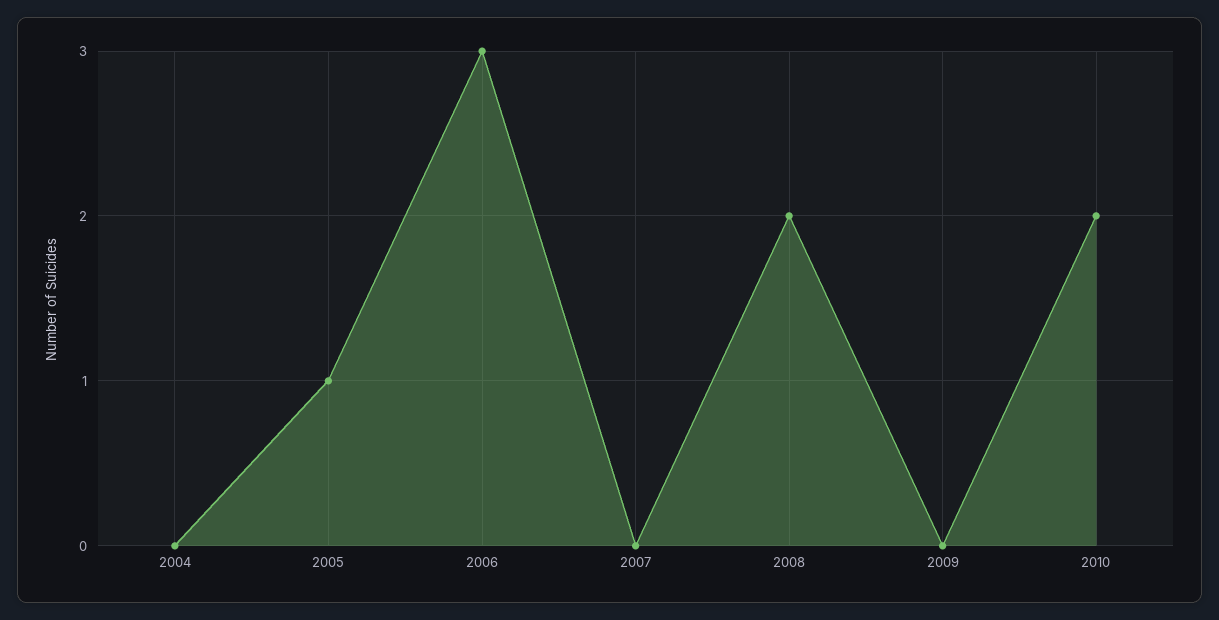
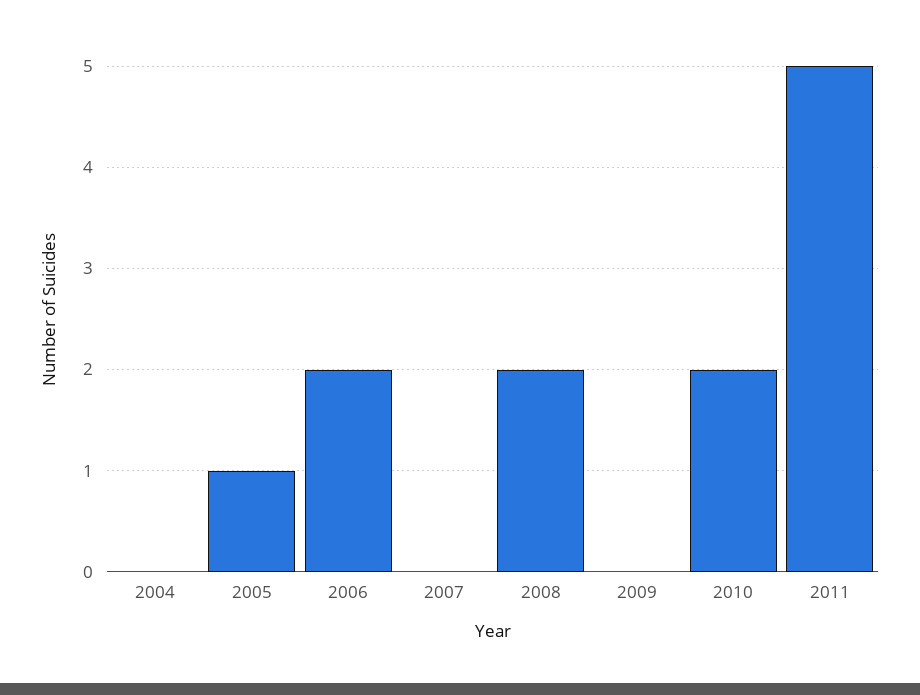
2006: 3 -> 2
2011: none -> 5

